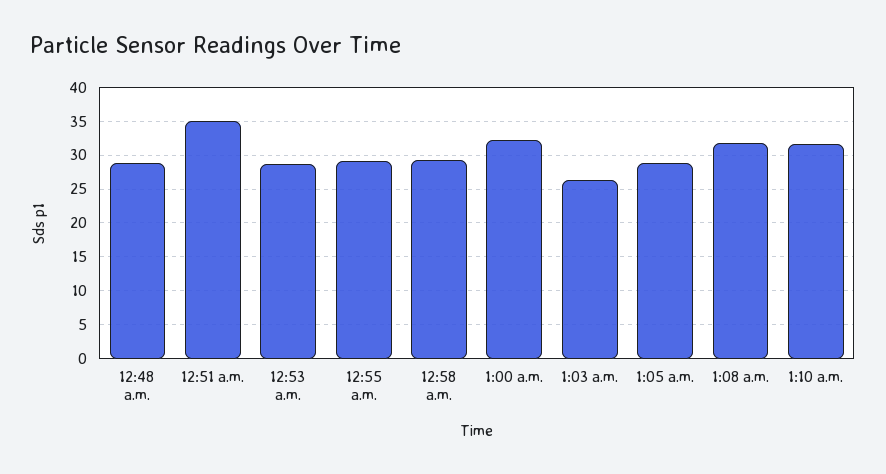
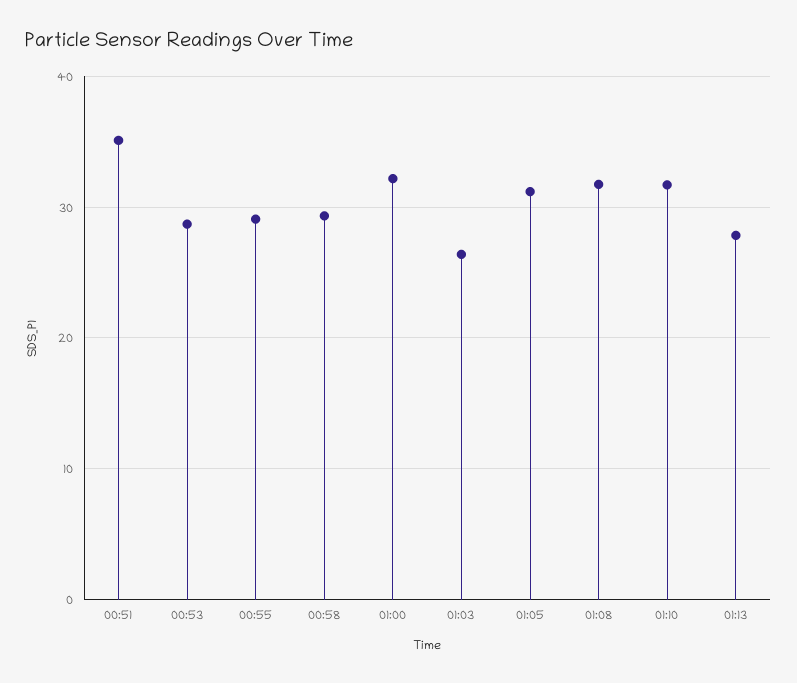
12:48 a.m.: 29 -> none
1:05 a.m.: 29 -> 31
01:13: none -> 28

